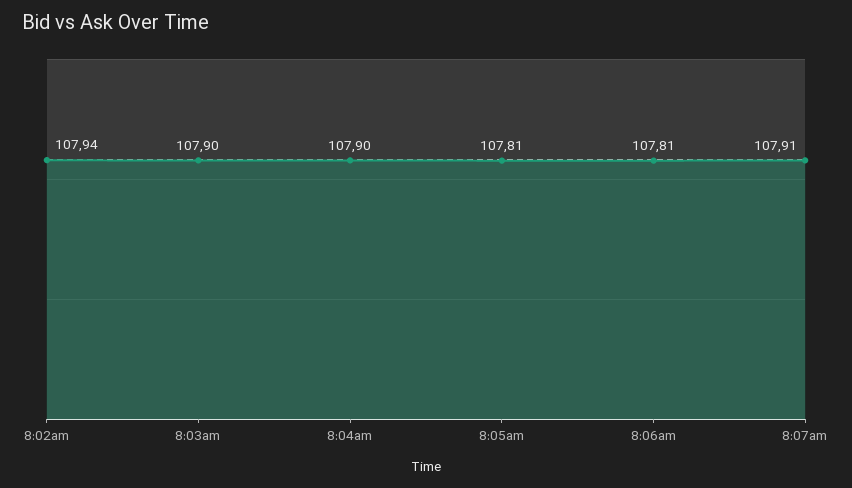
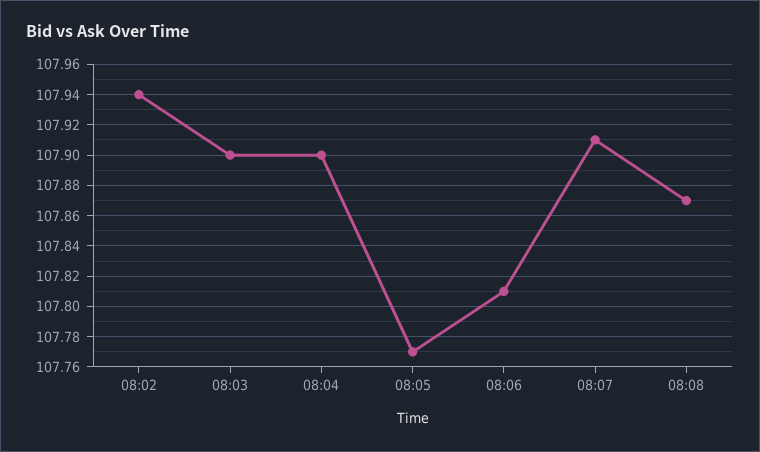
8:05am: 107.81 -> 107.77
08:08: none -> 107.87

